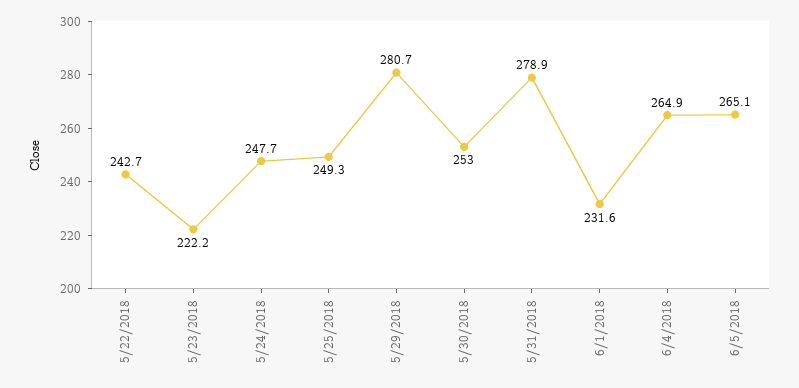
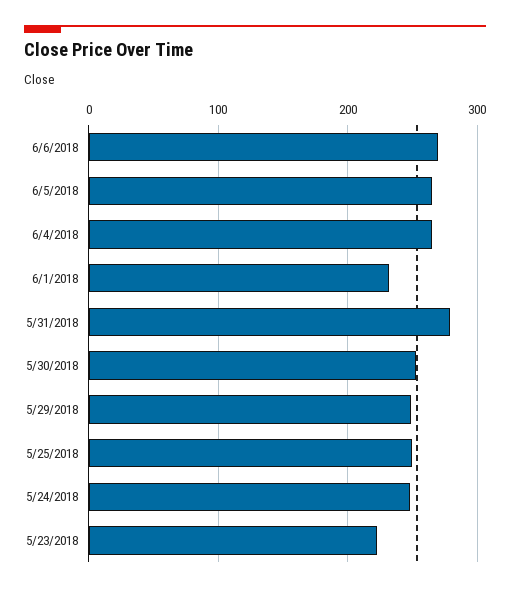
5/22/2018: 242.7 -> none
5/29/2018: 280.7 -> 250
6/6/2018: none -> 270

